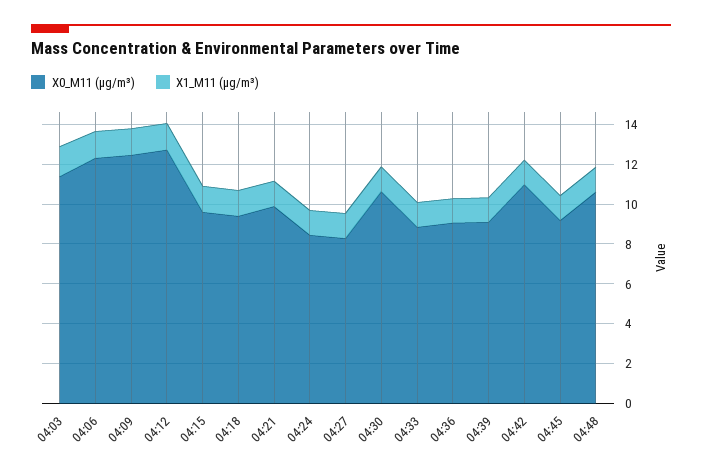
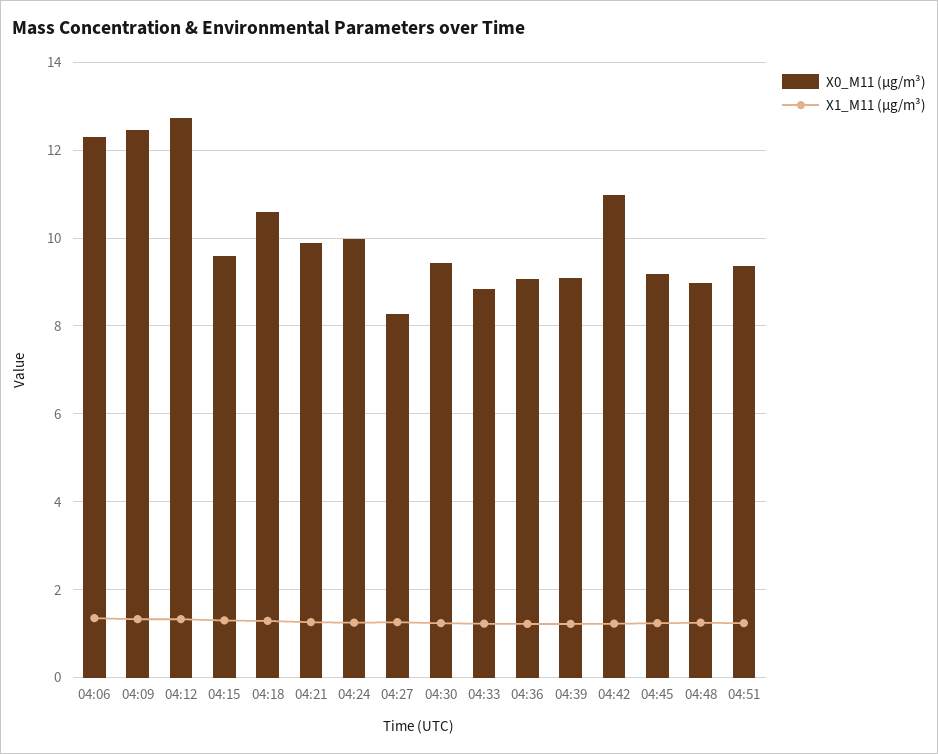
X0_M11 (μg/m³), 04:03: 11.5 -> none
X1_M11 (μg/m³), 04:03: 1.5 -> none
X0_M11 (μg/m³), 04:18: 9.5 -> 10.6
X0_M11 (μg/m³), 04:24: 8.5 -> 10
X0_M11 (μg/m³), 04:30: 10.5 -> 9.4
X0_M11 (μg/m³), 04:48: 10.5 -> 9
X0_M11 (μg/m³), 04:51: none -> 9.4
X1_M11 (μg/m³), 04:51: none -> 1.2

